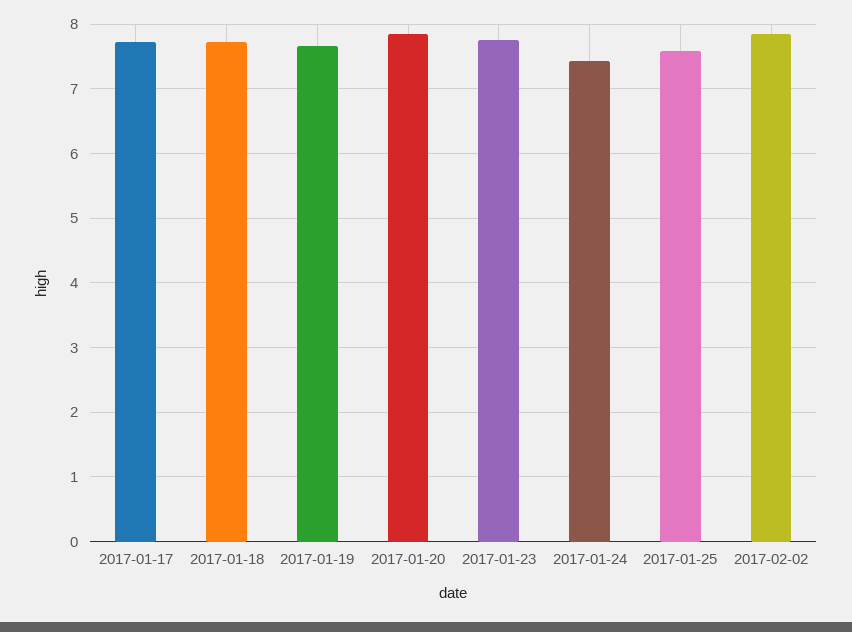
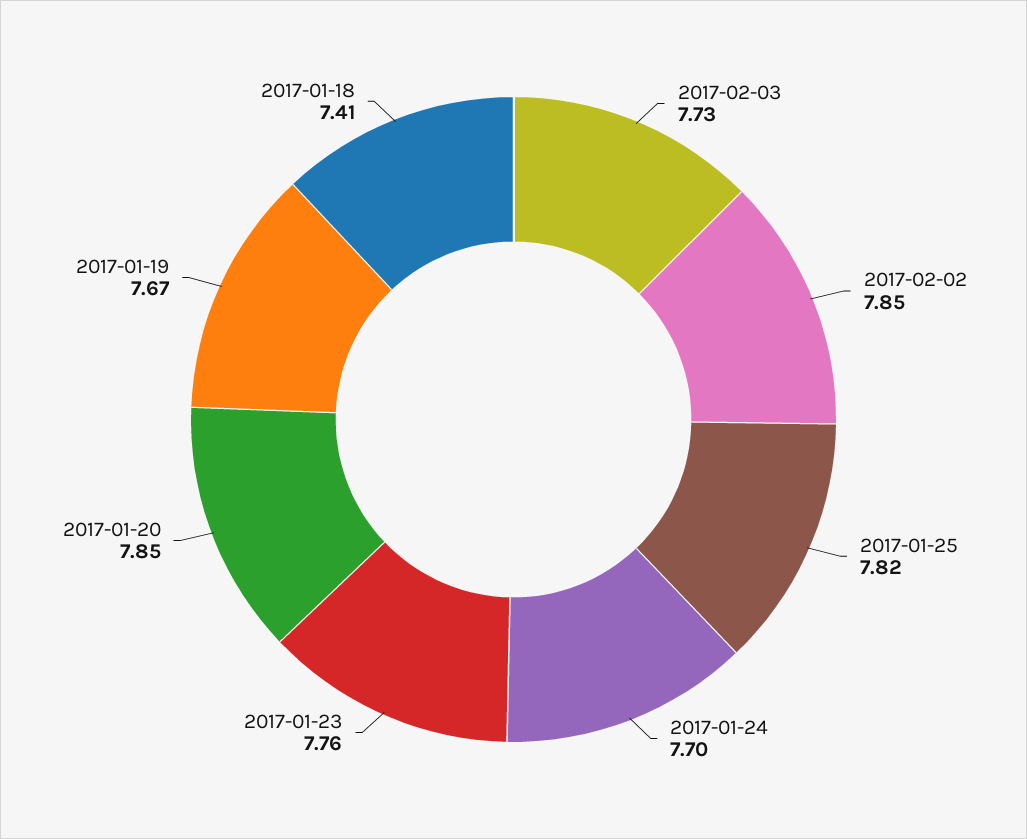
2017-01-17: 7.7 -> none
2017-01-18: 7.7 -> 7.41
2017-01-24: 7.4 -> 7.7
2017-01-25: 7.6 -> 7.82
2017-02-03: none -> 7.73

